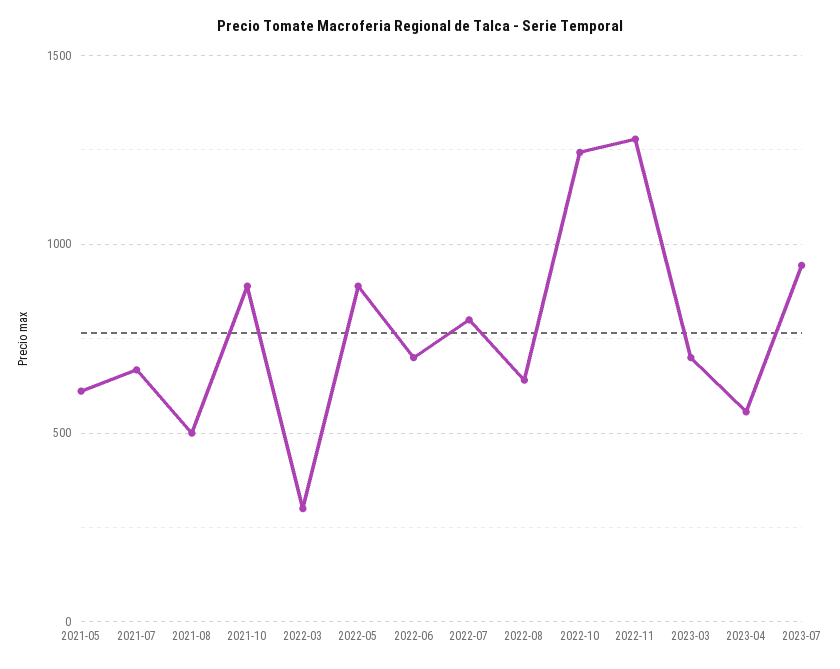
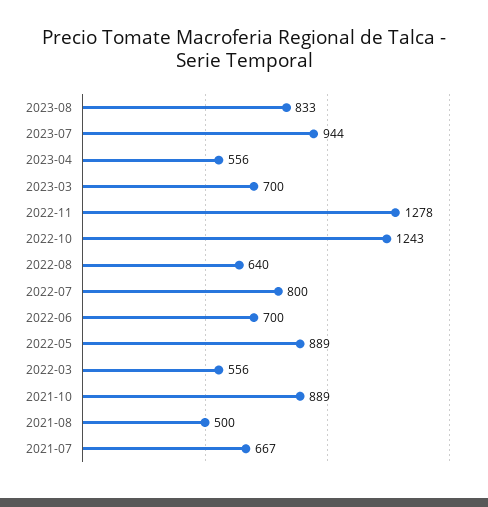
2021-05: 600 -> none
2022-03: 300 -> 556
2023-08: none -> 833

